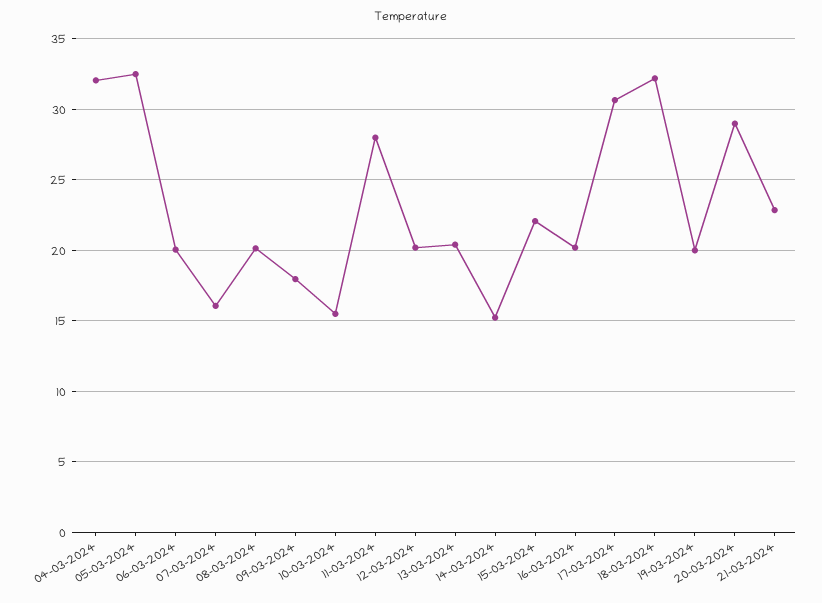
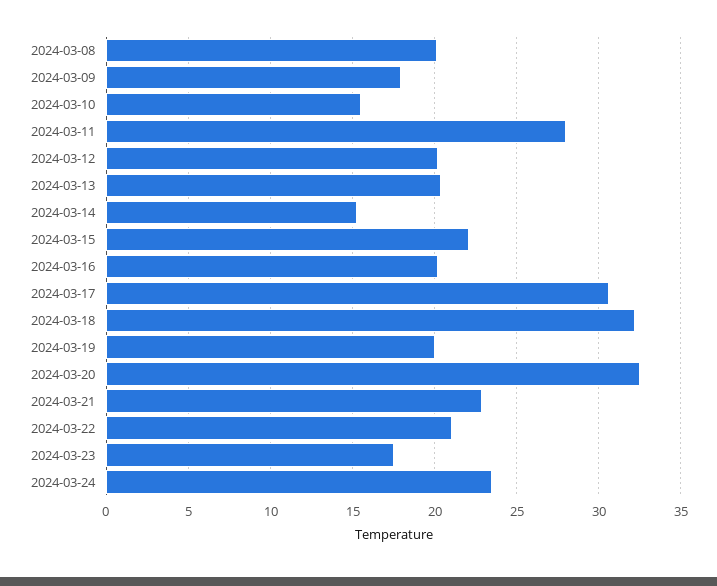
04-03-2024: 32 -> none
05-03-2024: 32.5 -> none
06-03-2024: 20 -> none
07-03-2024: 16 -> none
20-03-2024: 29 -> 32.5
2024-03-22: none -> 21
2024-03-23: none -> 17.5
2024-03-24: none -> 23.5

